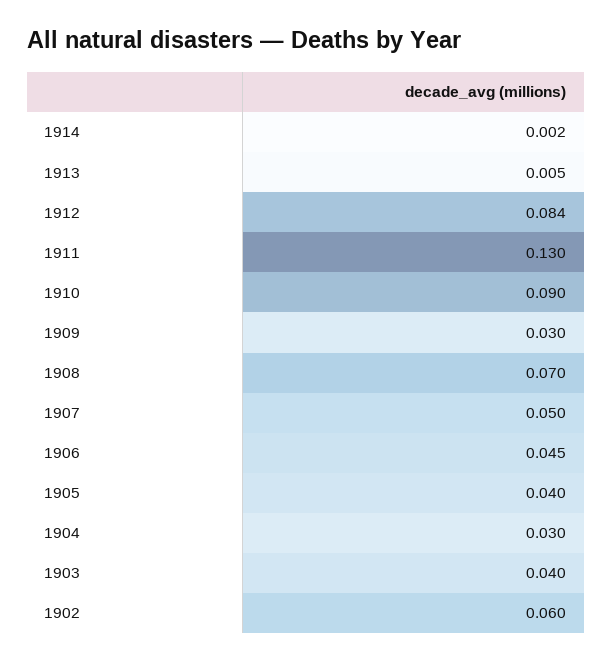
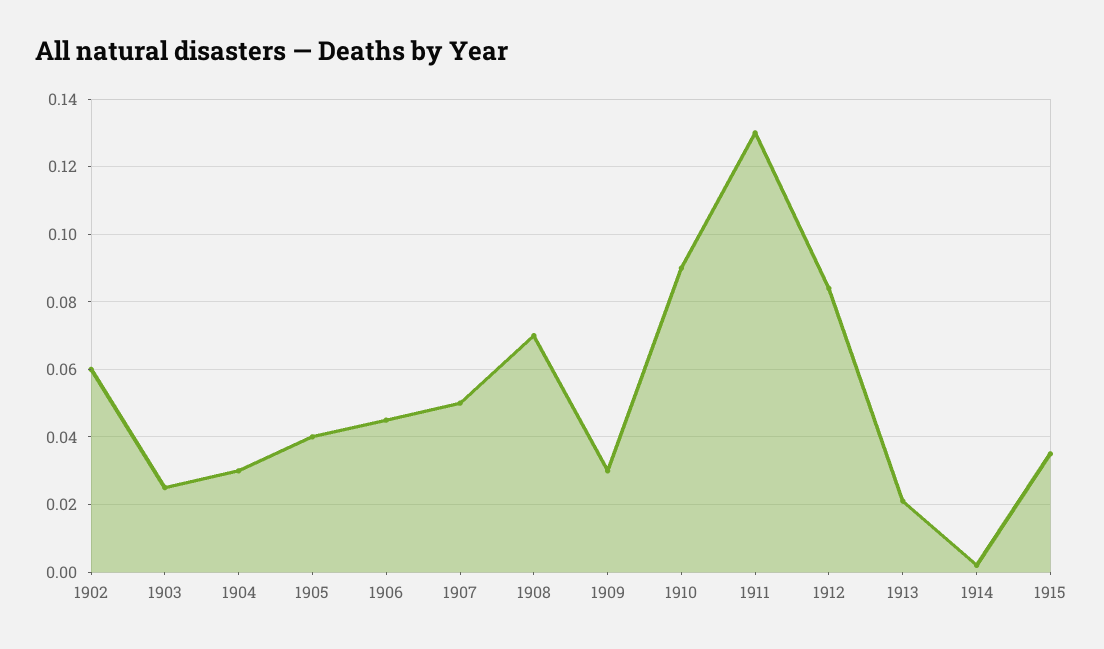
1913: 0.005 -> 0.02
1903: 0.04 -> 0.025
1915: none -> 0.035

